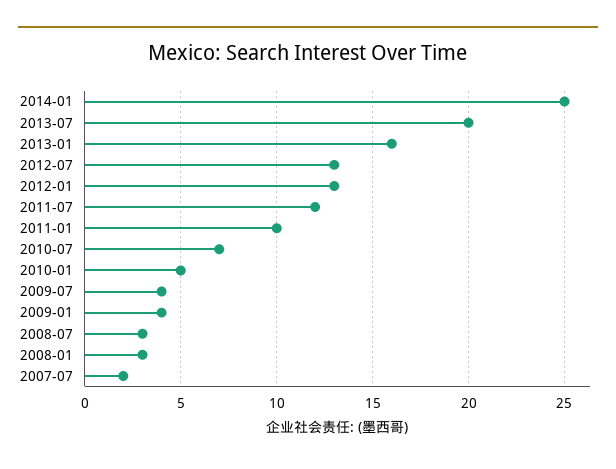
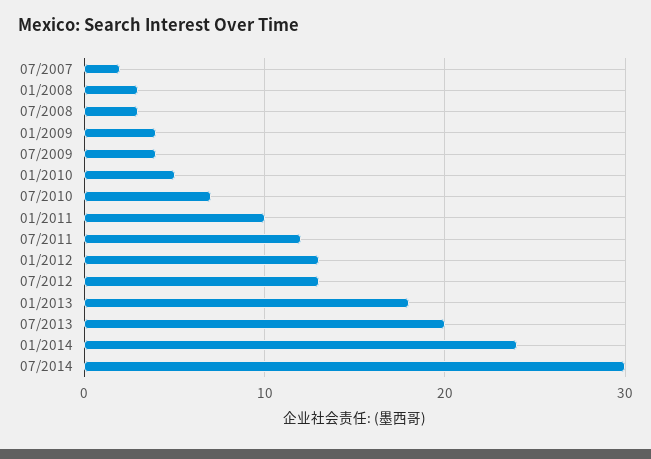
2014-01: 25 -> 24
2013-01: 16 -> 18
07/2014: none -> 30

